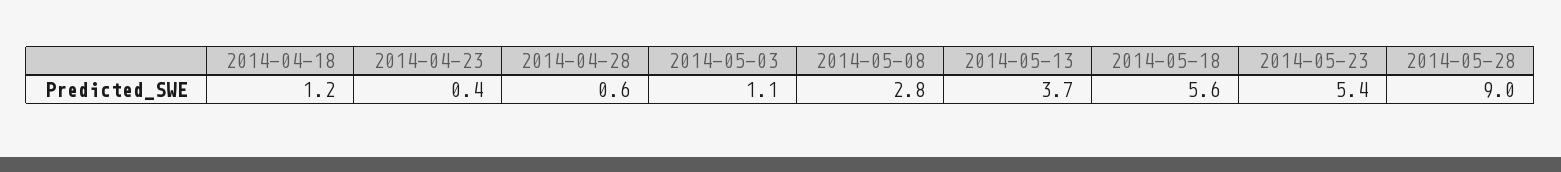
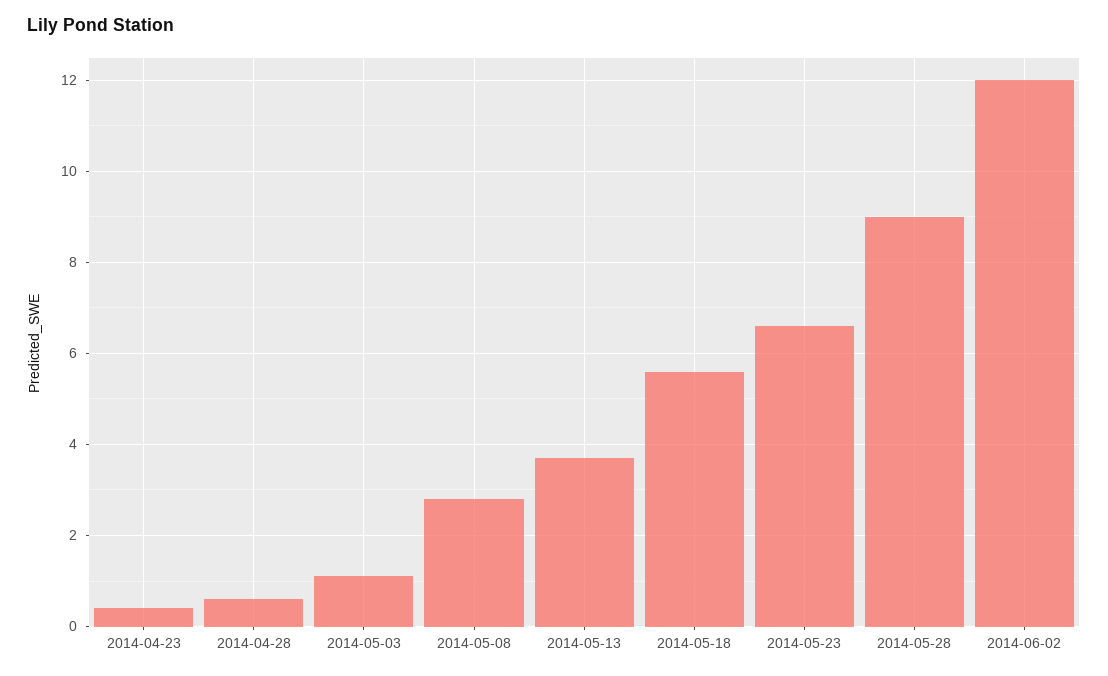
2014-04-18: 1.2 -> none
2014-05-23: 5.4 -> 6.5
2014-06-02: none -> 12

